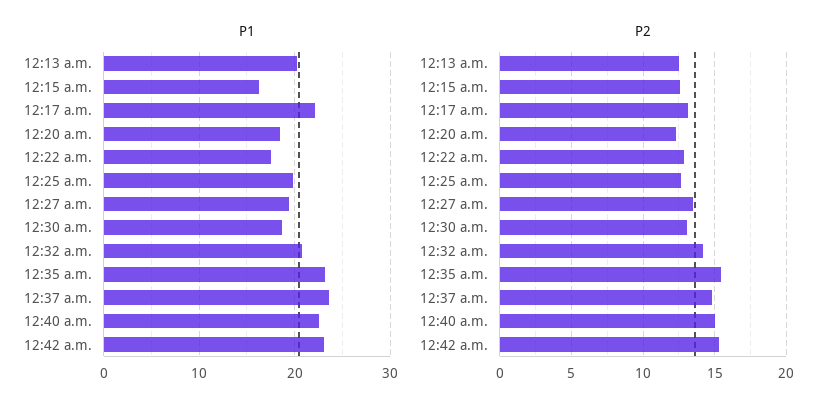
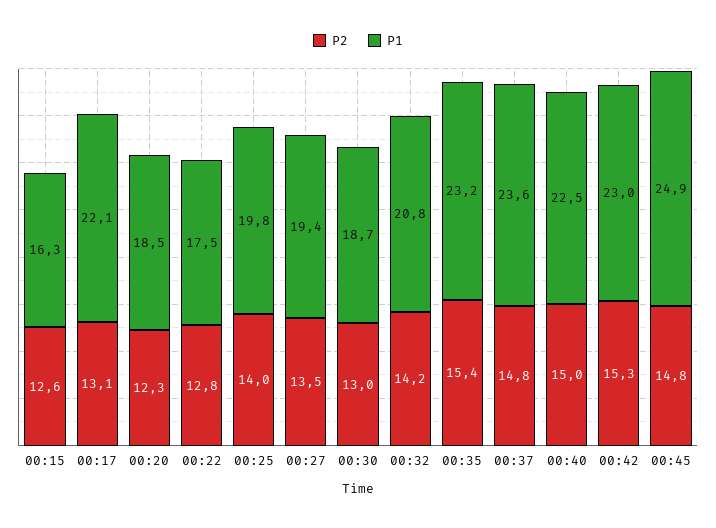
P1, 12:13 a.m.: 20 -> none
P2, 12:13 a.m.: 12.5 -> none
P2, 12:25 a.m.: 12.5 -> 14
P2, 00:45: none -> 14.8
P1, 00:45: none -> 24.9

